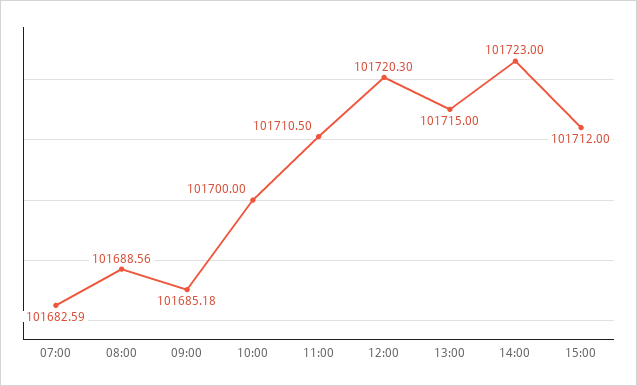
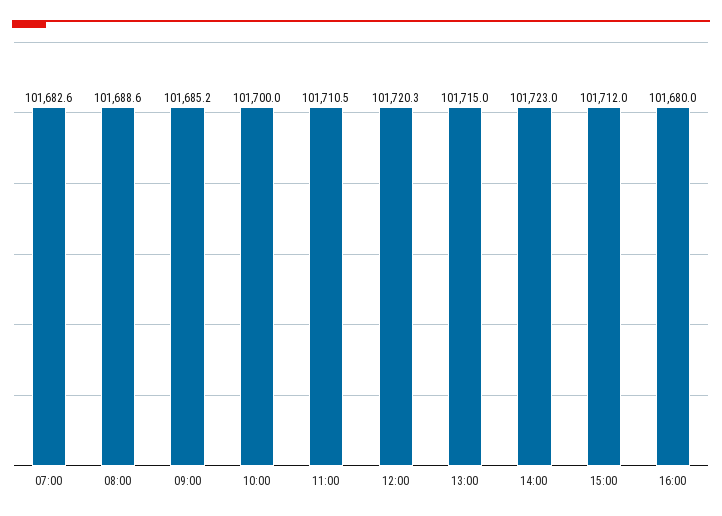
16:00: none -> 101680

